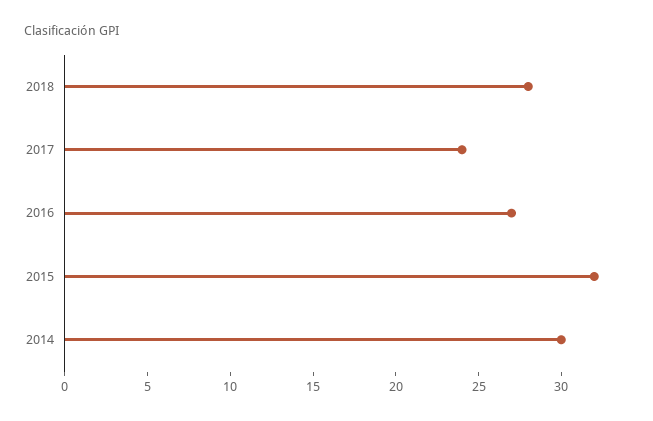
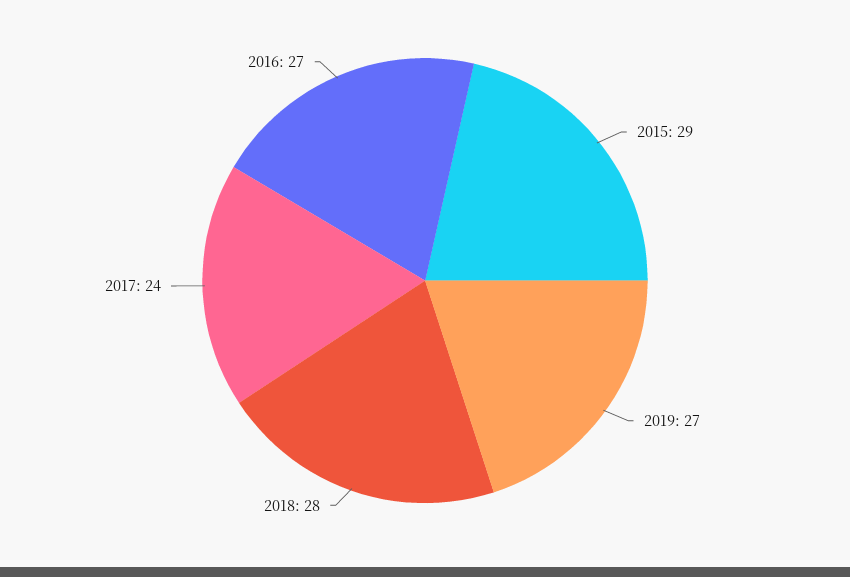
2015: 32 -> 29
2014: 30 -> none
2019: none -> 27

